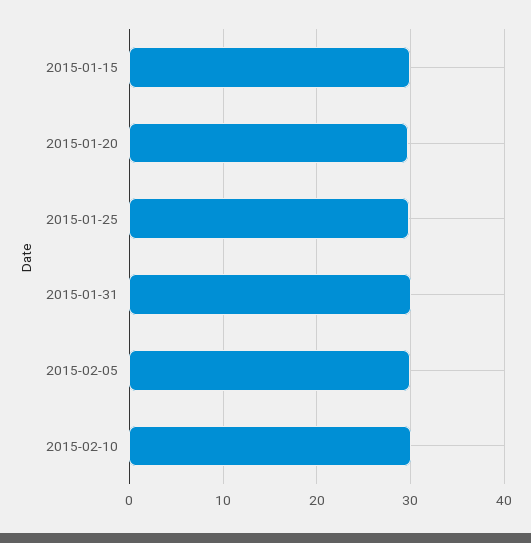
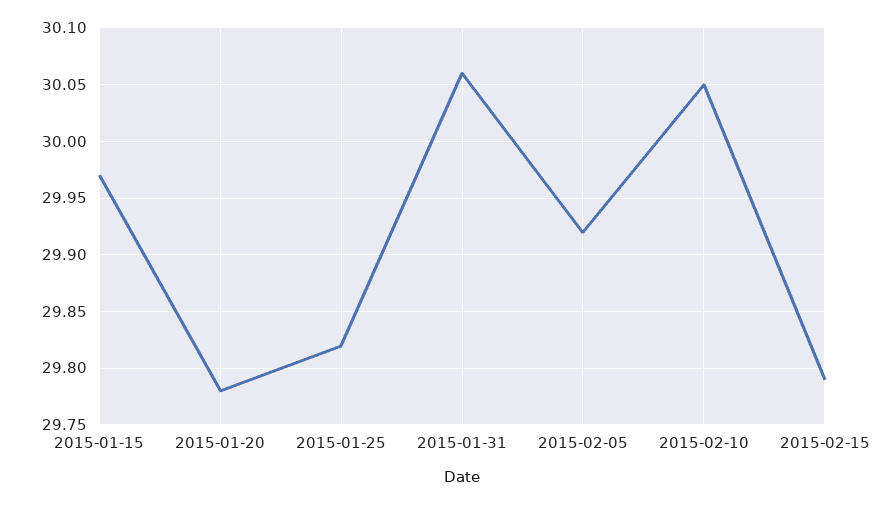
2015-02-15: none -> 29.79

